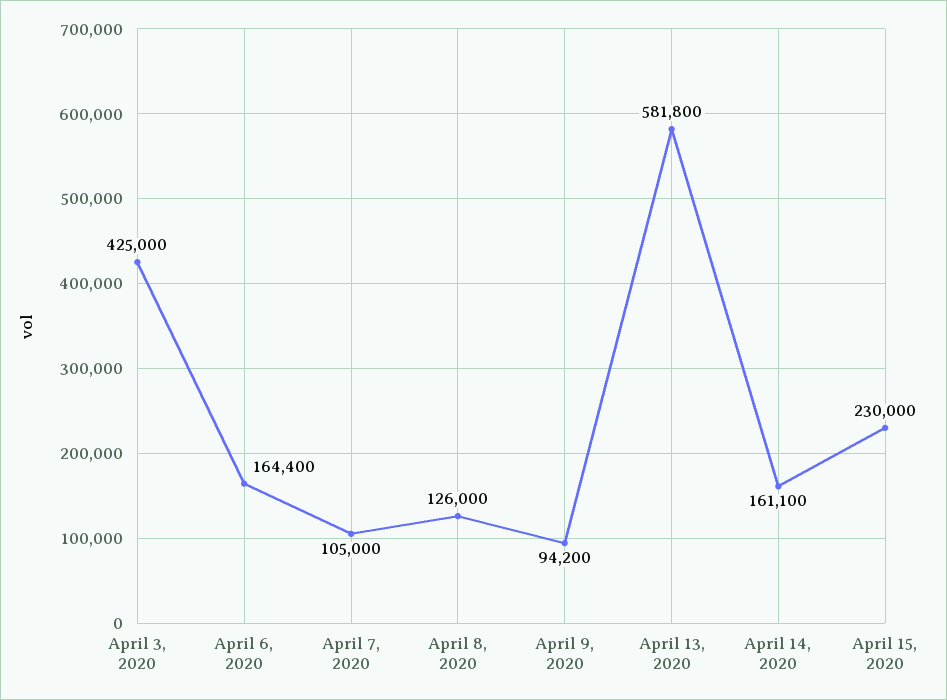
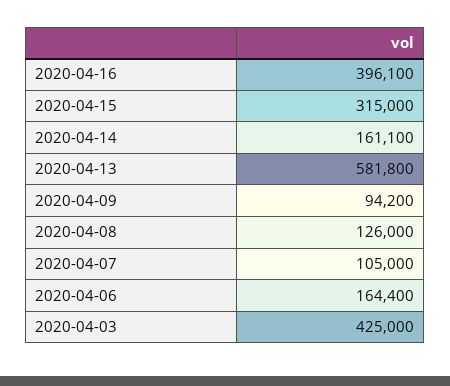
April 15, 2020: 230000 -> 315000
2020-04-16: none -> 396100

